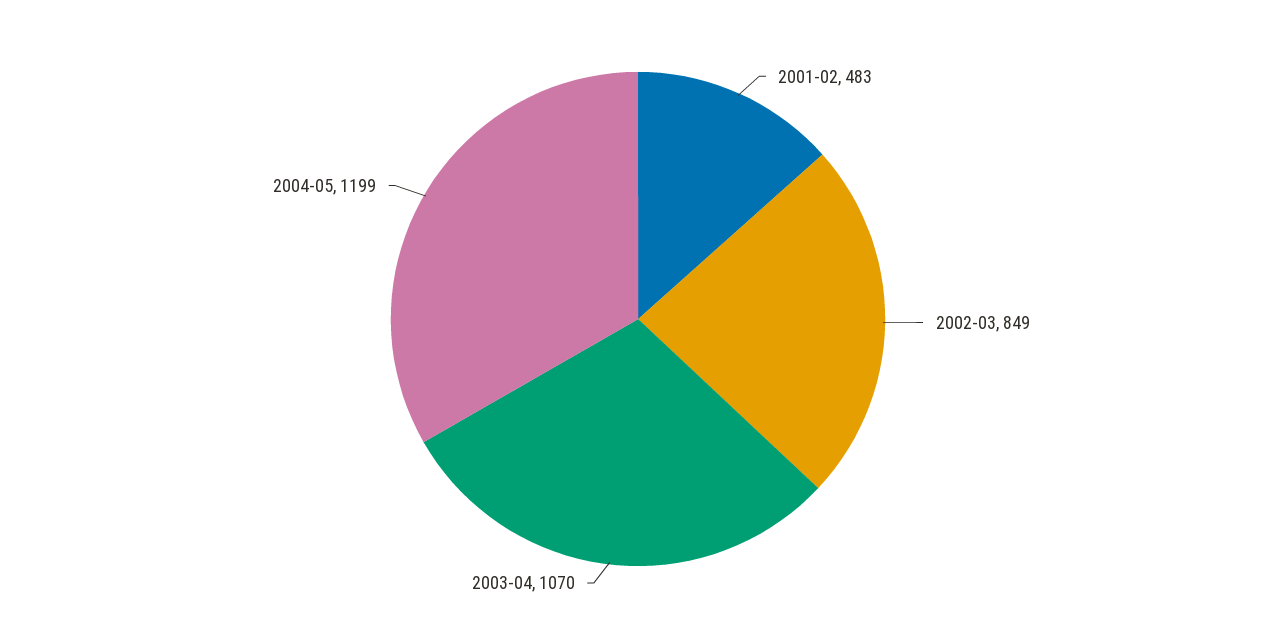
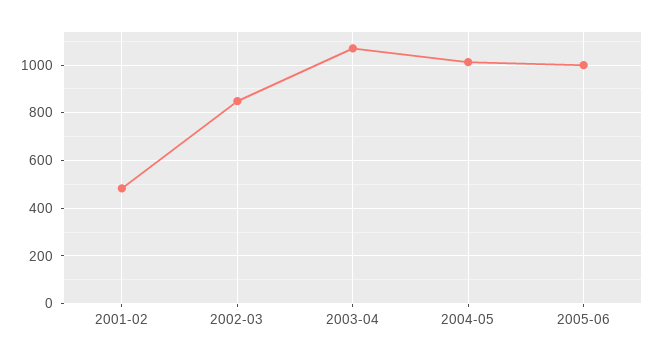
2004-05: 1199 -> 1000
2005-06: none -> 1000

